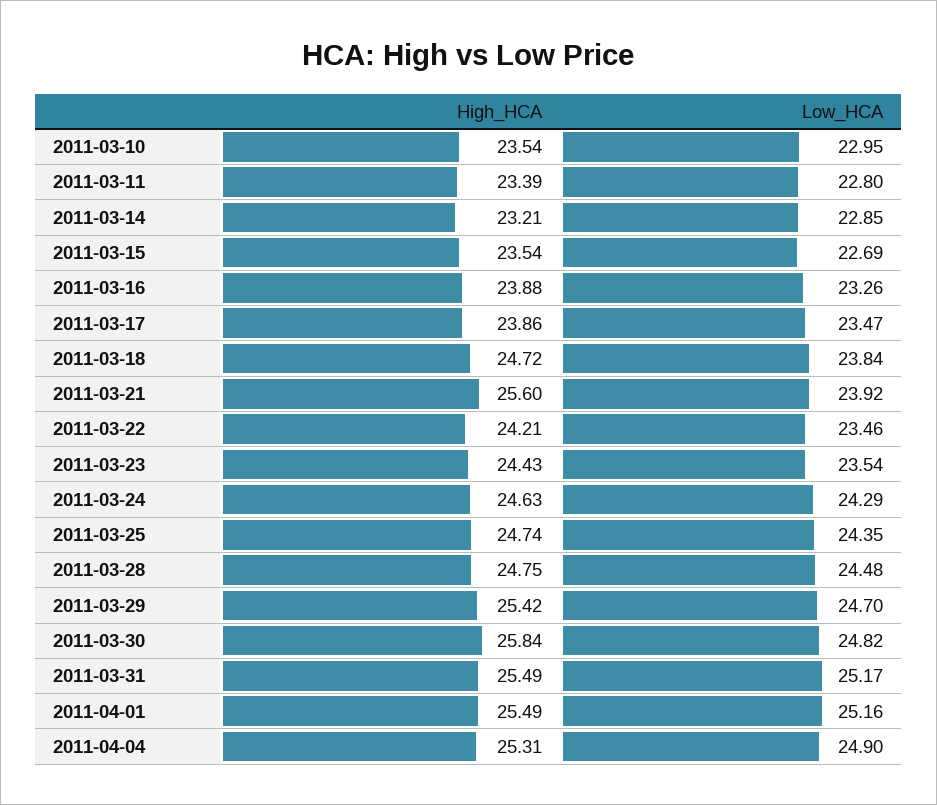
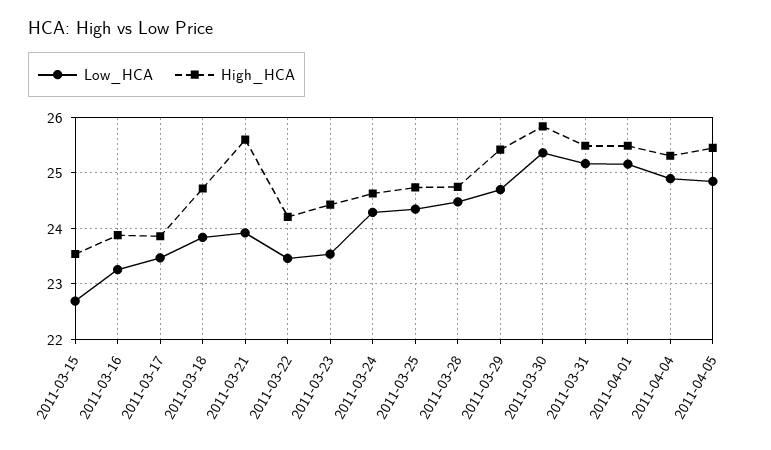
High_HCA, 2011-03-10: 23.54 -> none
Low_HCA, 2011-03-10: 22.95 -> none
High_HCA, 2011-03-11: 23.39 -> none
Low_HCA, 2011-03-11: 22.8 -> none
High_HCA, 2011-03-14: 23.21 -> none
Low_HCA, 2011-03-14: 22.85 -> none
Low_HCA, 2011-03-30: 24.82 -> 25.4
Low_HCA, 2011-04-05: none -> 24.8
High_HCA, 2011-04-05: none -> 25.4

